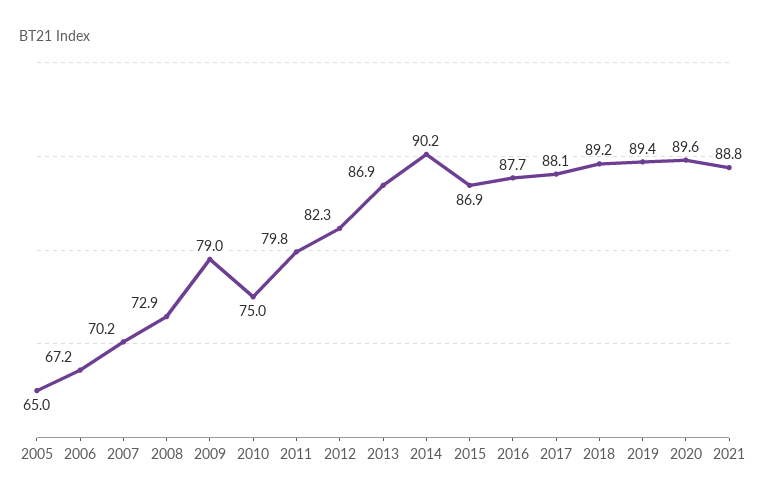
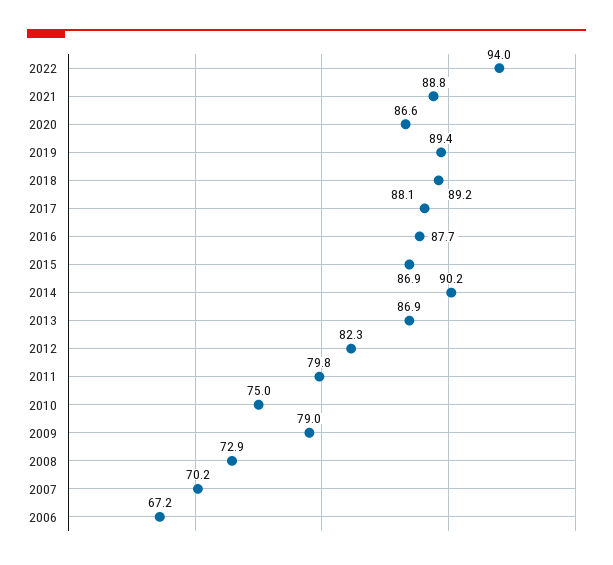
2005: 65 -> none
2020: 89.6 -> 86.6
2022: none -> 94

